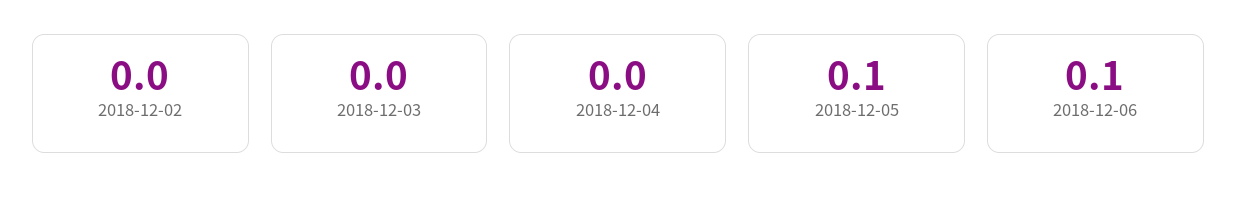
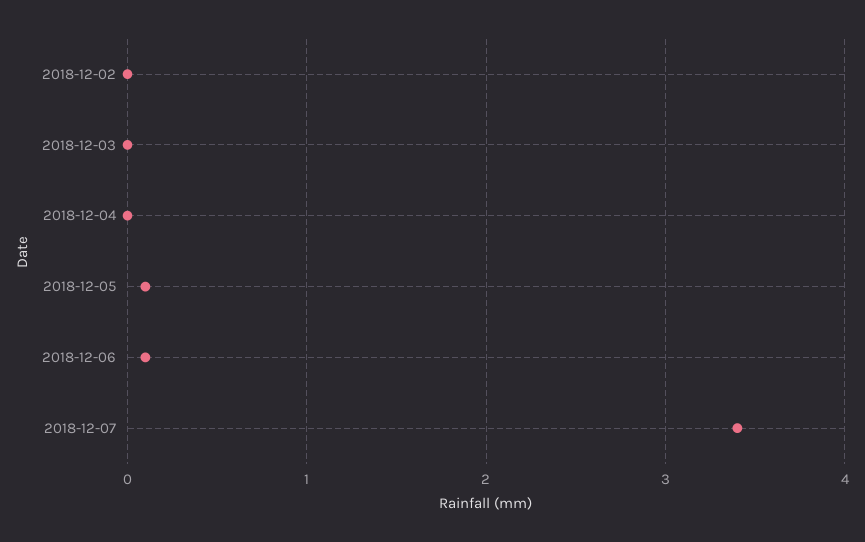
2018-12-07: none -> 3.4

